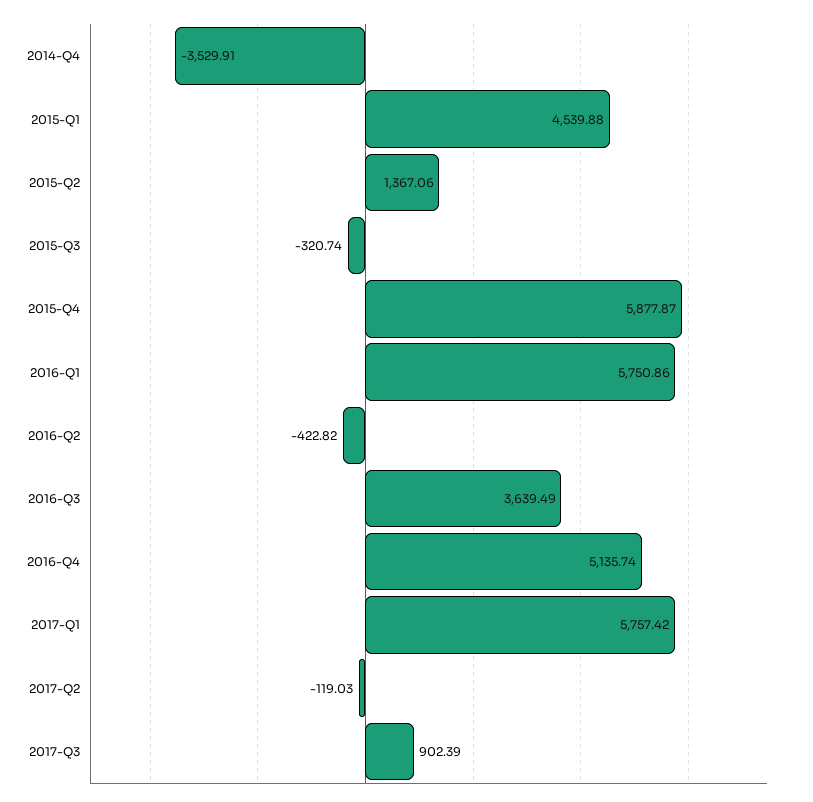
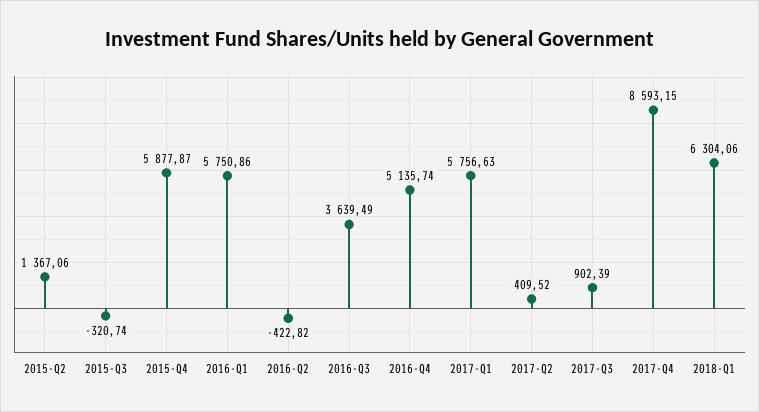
2014-Q4: -3529.91 -> none
2015-Q1: 4539.88 -> none
2017-Q1: 5757.42 -> 5756.63
2017-Q2: -119.03 -> 409.52
2017-Q4: none -> 8593.15
2018-Q1: none -> 6304.06

